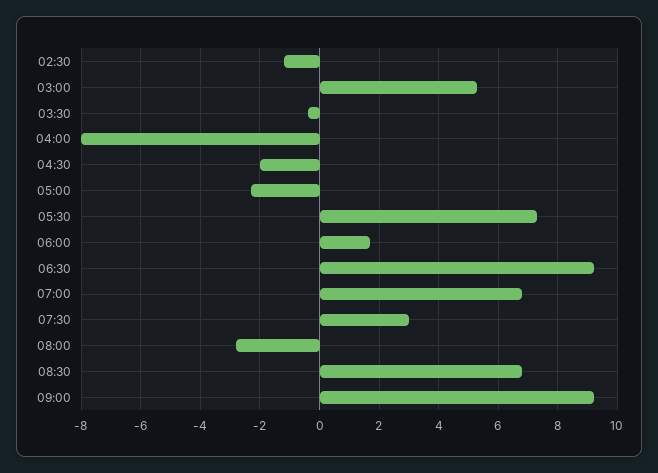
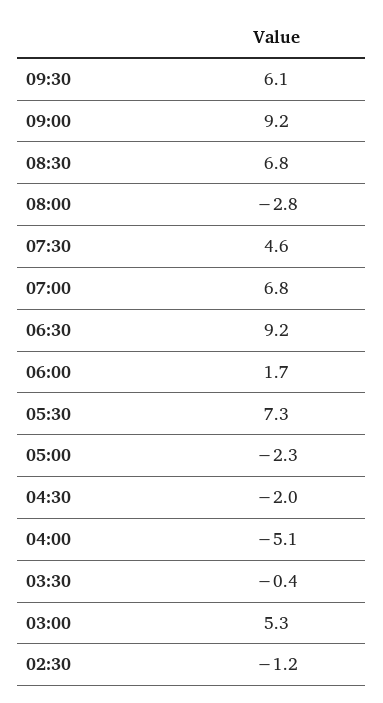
04:00: -8 -> -5.1
07:30: 3 -> 4.6
09:30: none -> 6.1

